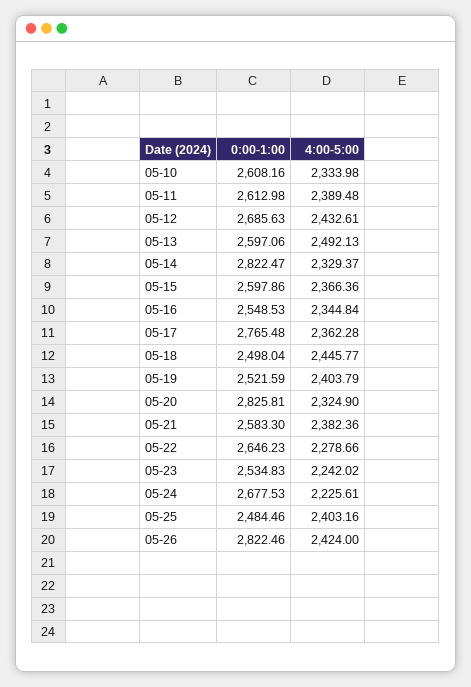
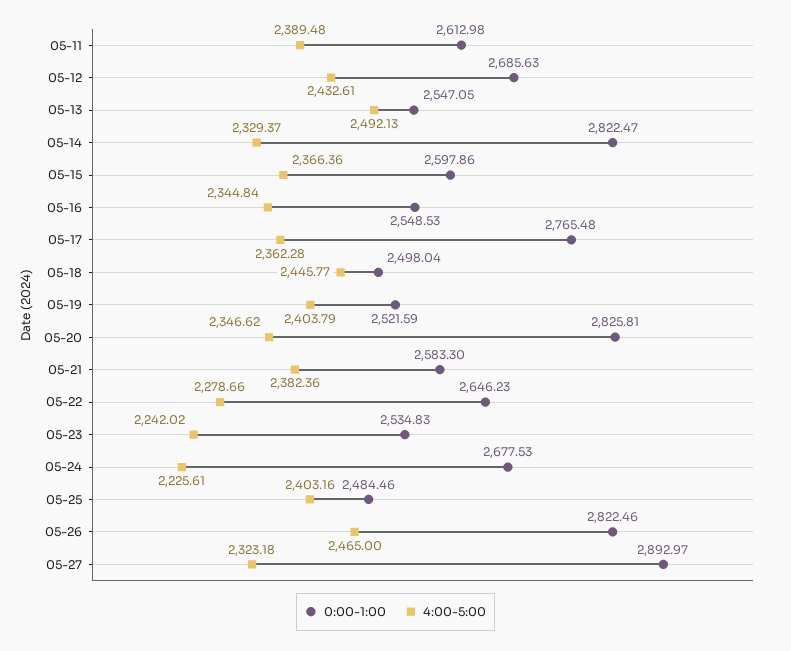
0:00-1:00, 05-10: 2608.16 -> none
4:00-5:00, 05-10: 2333.98 -> none
0:00-1:00, 05-13: 2597.06 -> 2547.05
4:00-5:00, 05-20: 2324.9 -> 2346.62
4:00-5:00, 05-26: 2424 -> 2465
0:00-1:00, 05-27: none -> 2892.97
4:00-5:00, 05-27: none -> 2323.18

